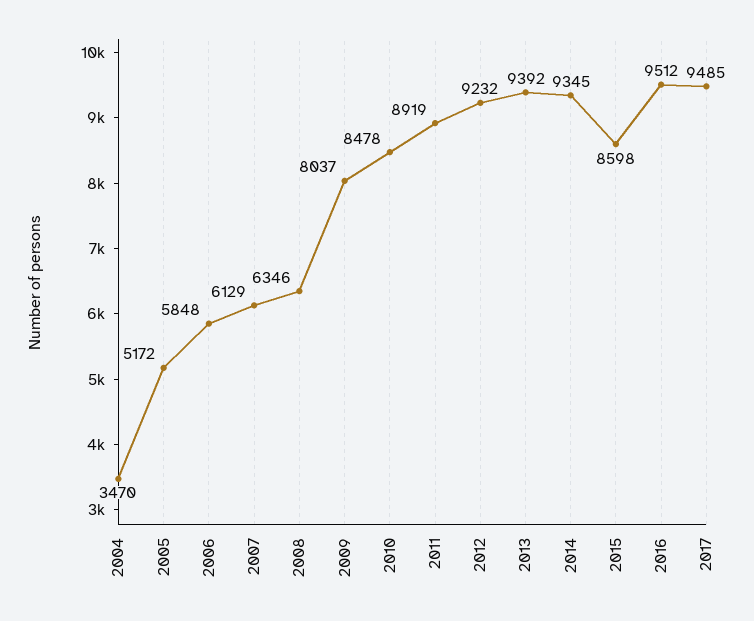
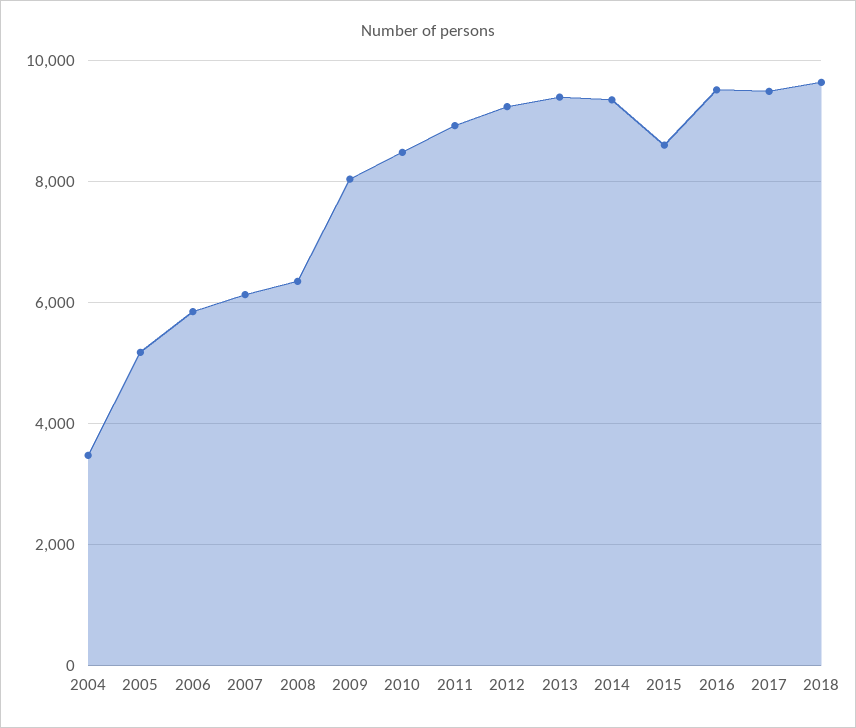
2018: none -> 9600

